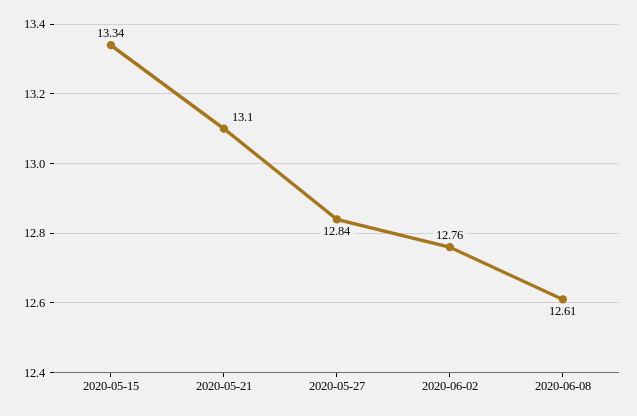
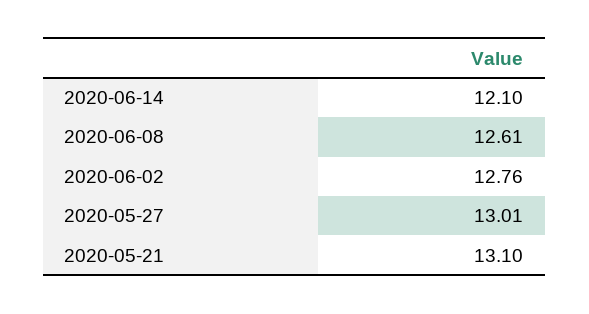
2020-05-15: 13.34 -> none
2020-05-27: 12.84 -> 13.01
2020-06-14: none -> 12.1

